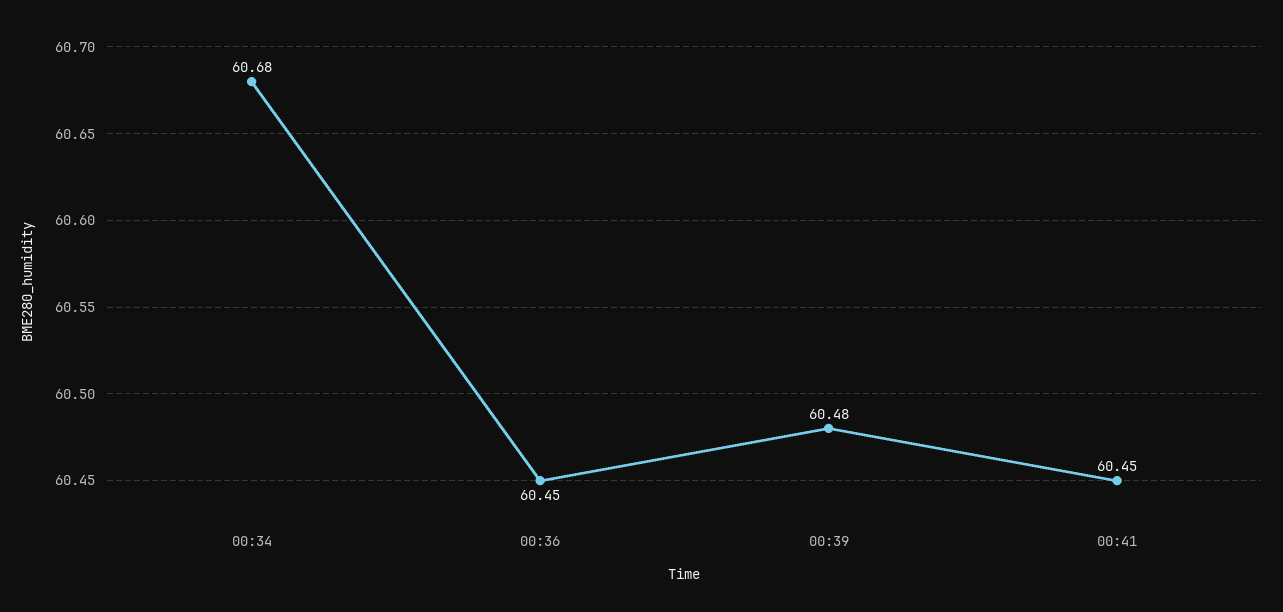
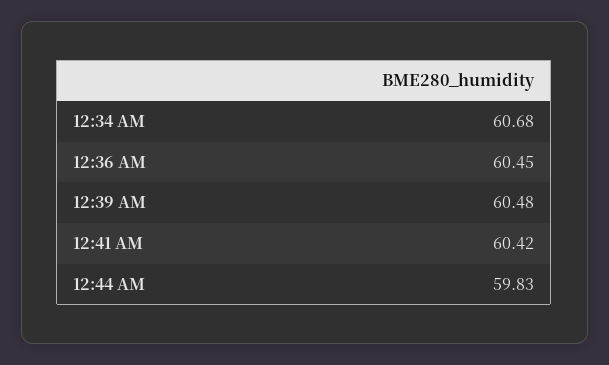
00:41: 60.45 -> 60.42
12:44 AM: none -> 59.83

